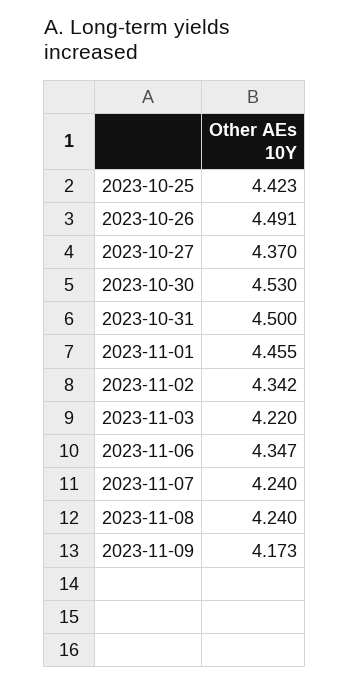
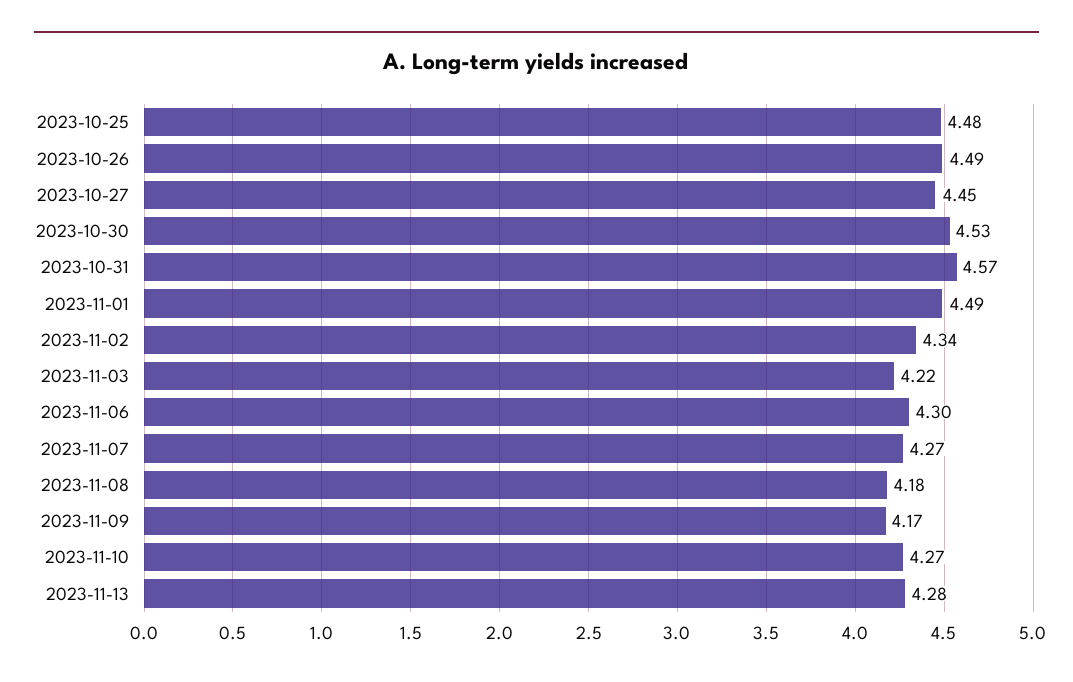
2023-10-25: 4.423 -> 4.48
2023-10-27: 4.37 -> 4.45
2023-10-31: 4.5 -> 4.57
2023-11-01: 4.455 -> 4.49
2023-11-06: 4.347 -> 4.3
2023-11-07: 4.24 -> 4.27
2023-11-08: 4.24 -> 4.18
2023-11-10: none -> 4.27
2023-11-13: none -> 4.28

